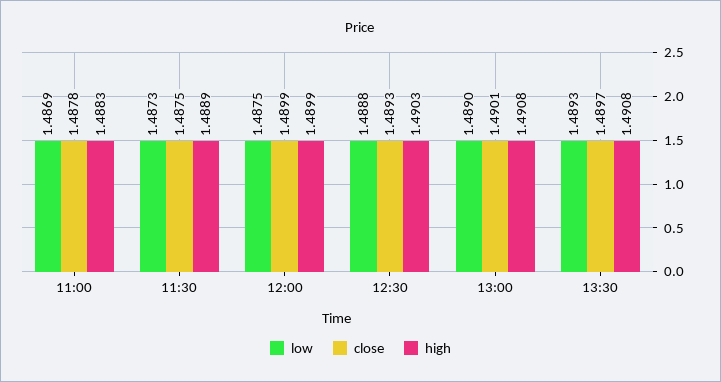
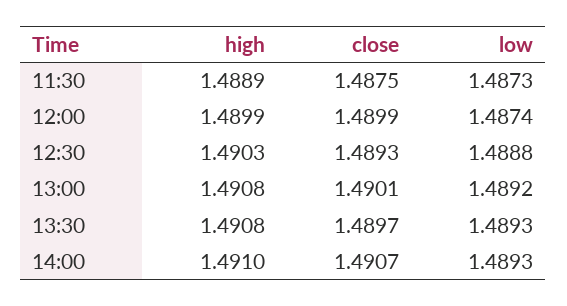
low, 11:00: 1.4869 -> none
close, 11:00: 1.4878 -> none
high, 11:00: 1.4883 -> none
low, 12:00: 1.4875 -> 1.4874
low, 13:00: 1.489 -> 1.4892
high, 14:00: none -> 1.491
close, 14:00: none -> 1.4907
low, 14:00: none -> 1.4893

